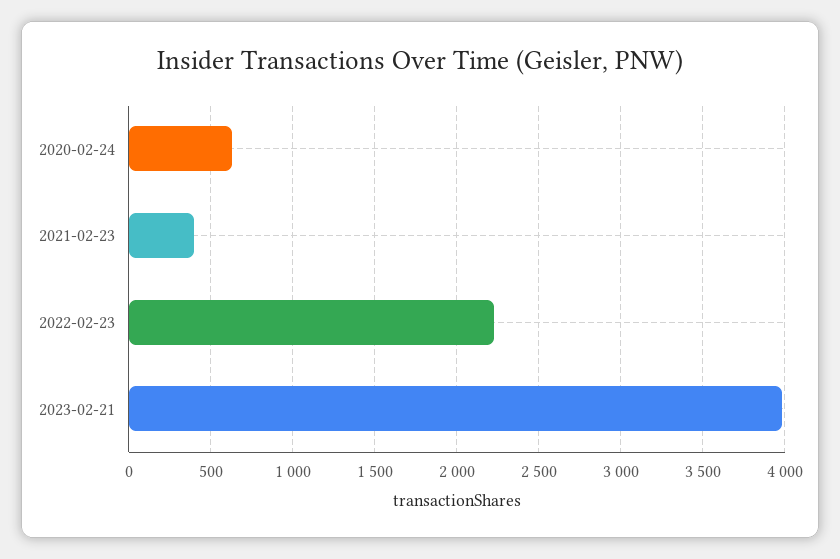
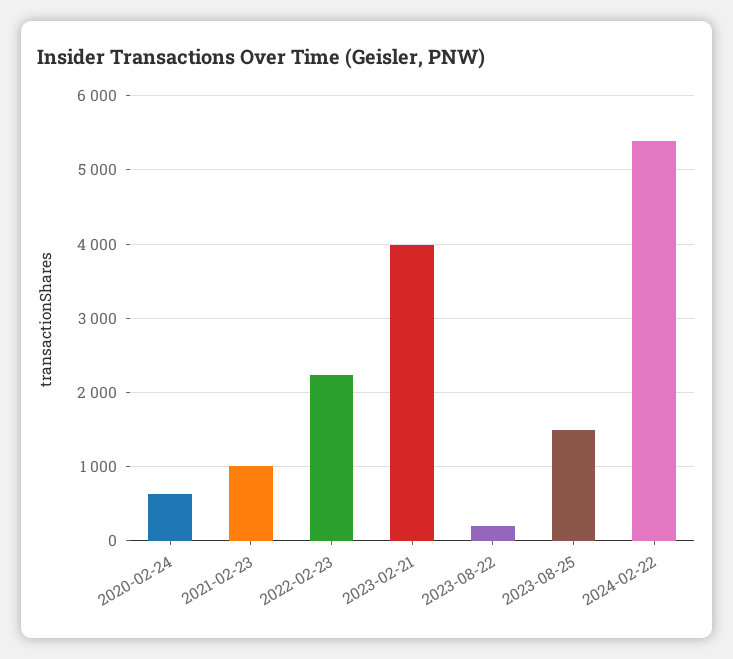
2021-02-23: 400 -> 1000
2023-08-22: none -> 200
2023-08-25: none -> 1500
2024-02-22: none -> 5400

